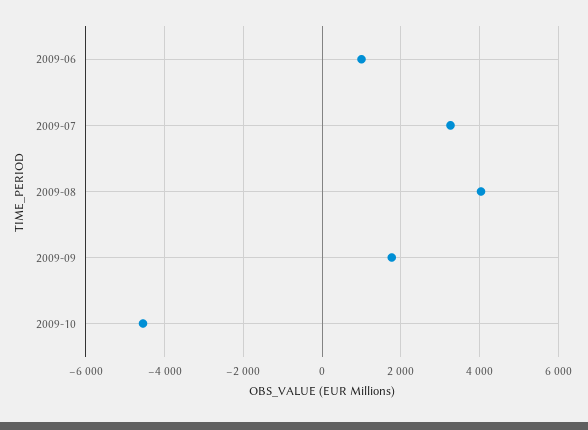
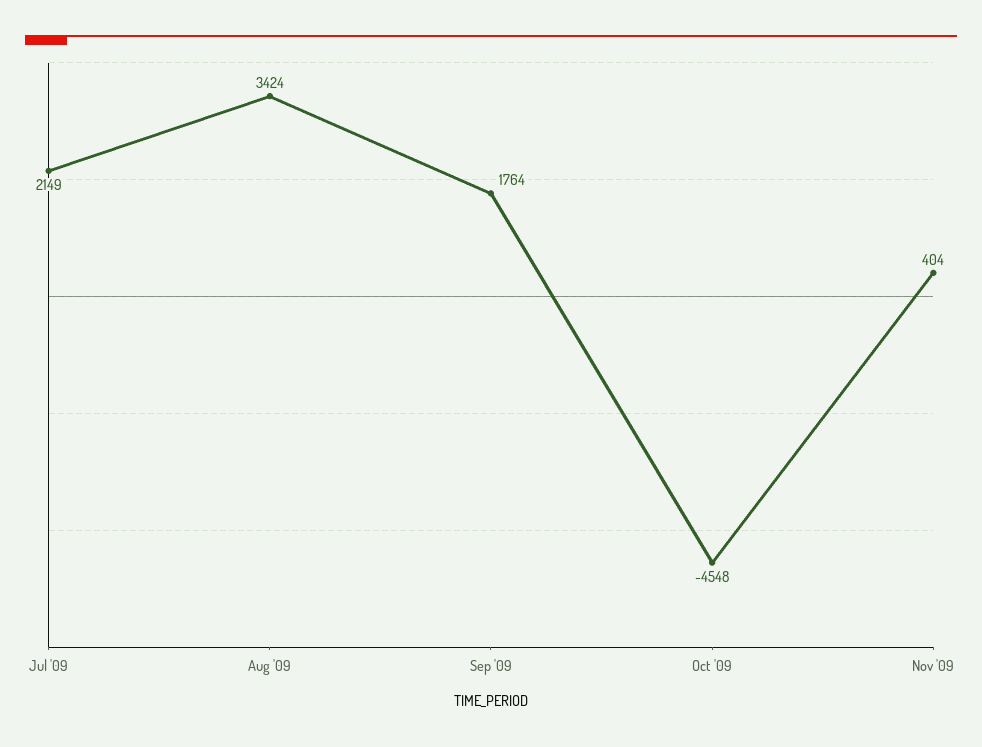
2009-06: 1000 -> none
2009-07: 3200 -> 2149
2009-08: 4000 -> 3424
Nov '09: none -> 404

